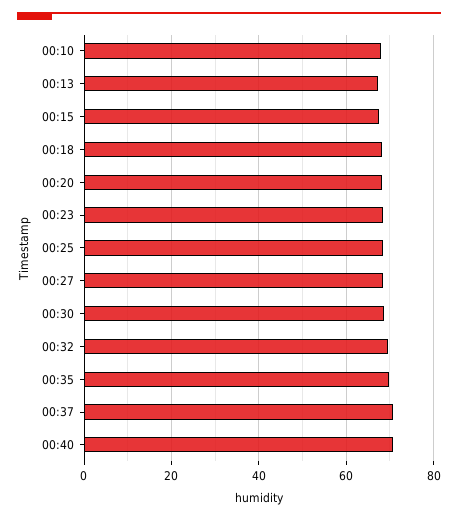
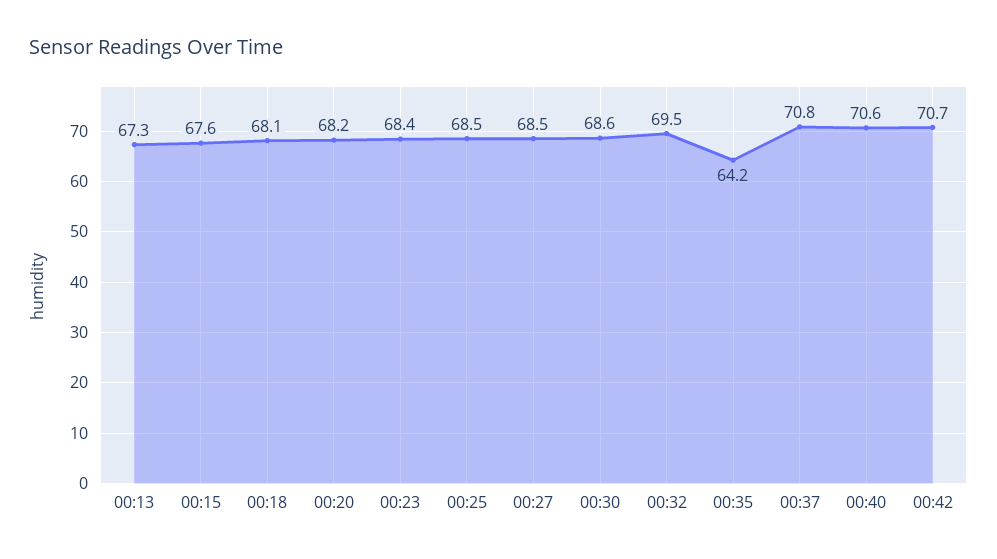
00:10: 68 -> none
00:35: 70 -> 64.2
00:42: none -> 70.7

